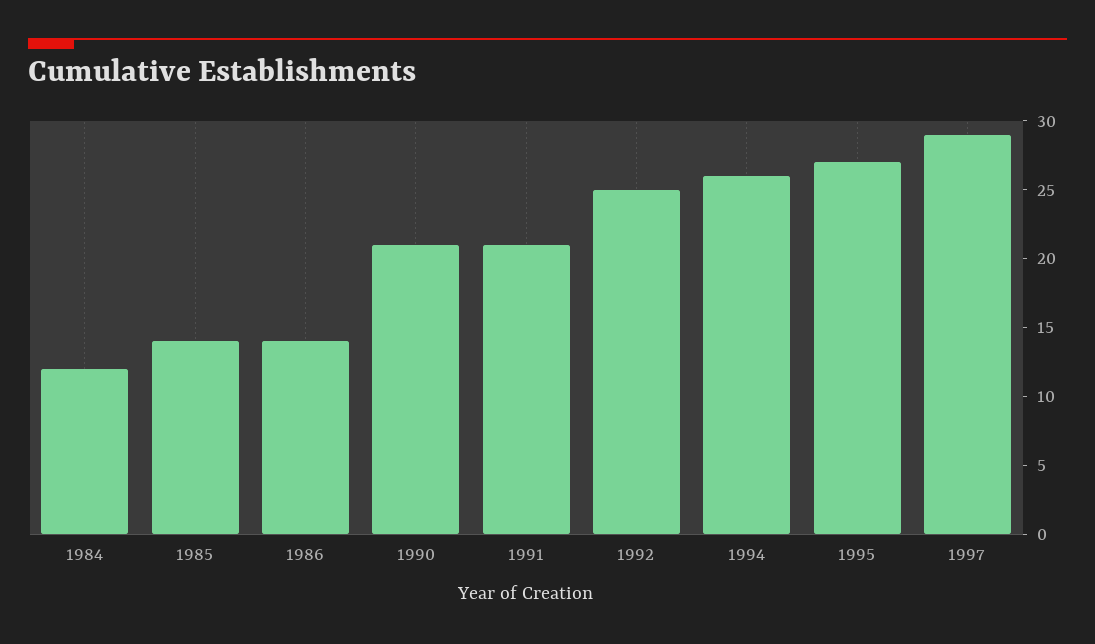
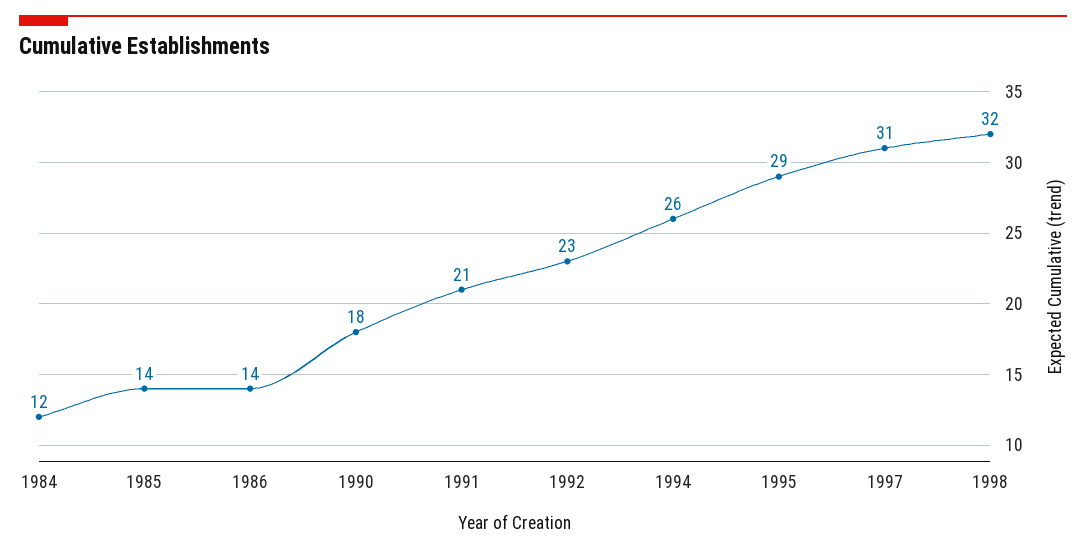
1990: 21 -> 18
1992: 25 -> 23
1995: 27 -> 29
1997: 29 -> 31
1998: none -> 32

